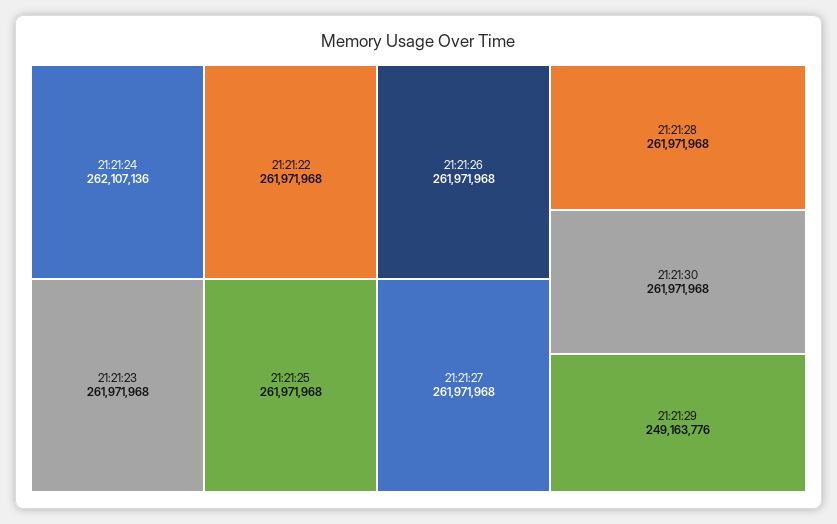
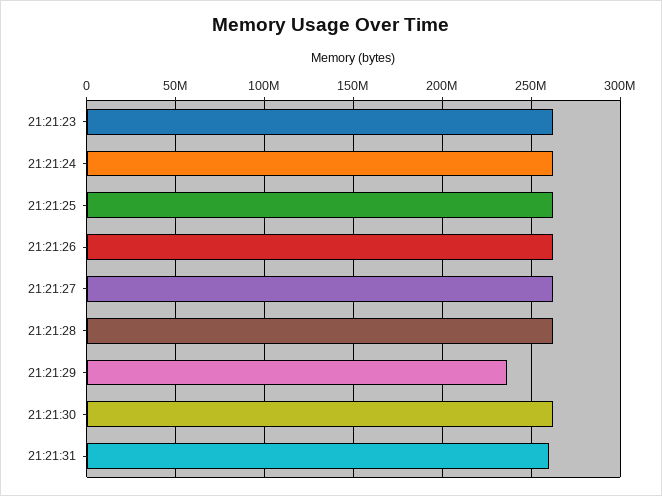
21:21:22: 261971968 -> none
21:21:29: 249163776 -> 235000000
21:21:31: none -> 260000000

